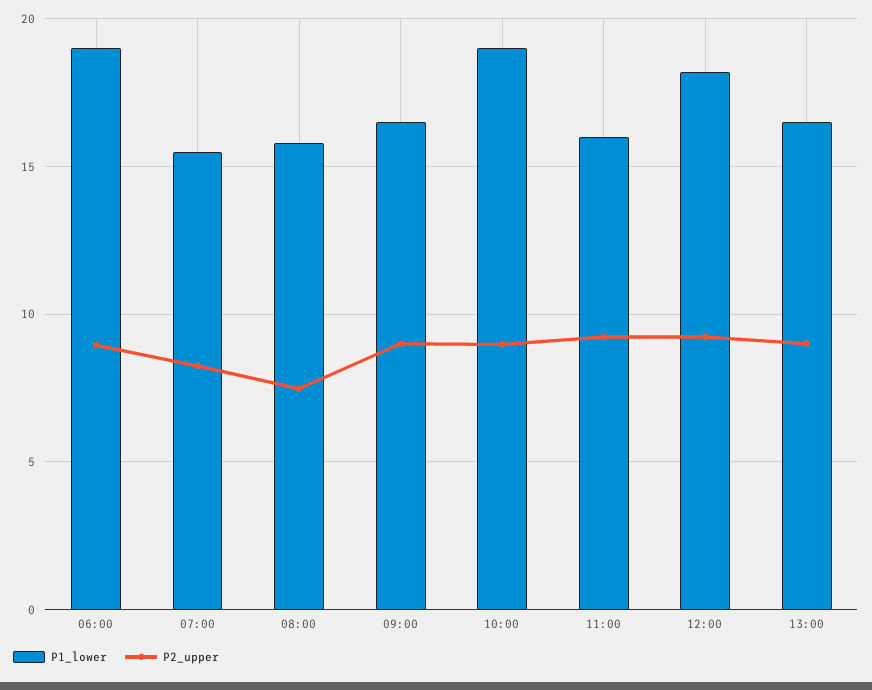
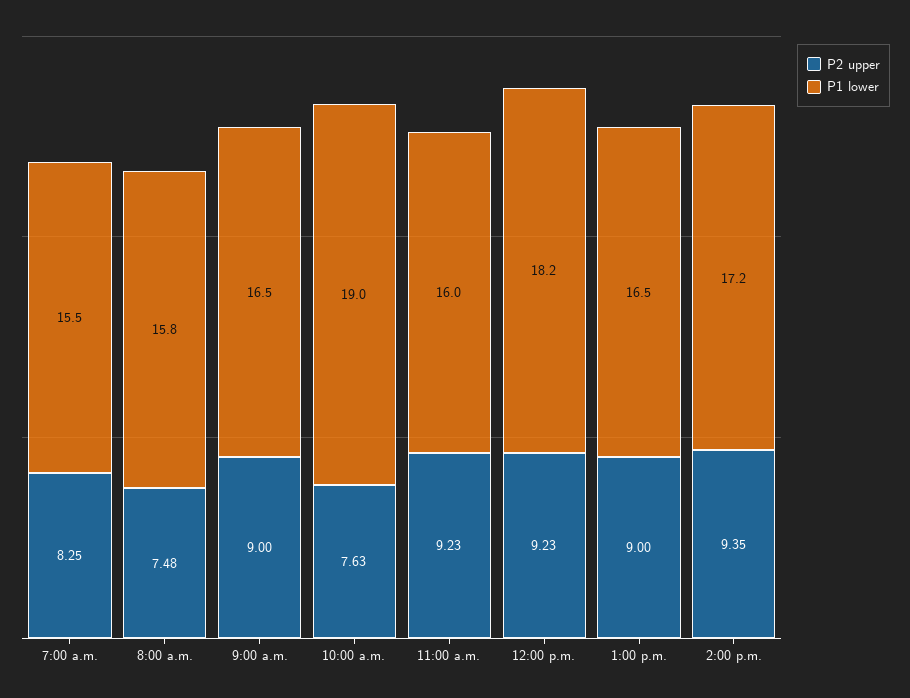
P1_lower, 06:00: 19 -> none
P2_upper, 06:00: 9 -> none
P2_upper, 10:00: 9 -> 7.63
P2_upper, 2:00 p.m.: none -> 9.35
P1_lower, 2:00 p.m.: none -> 17.2

